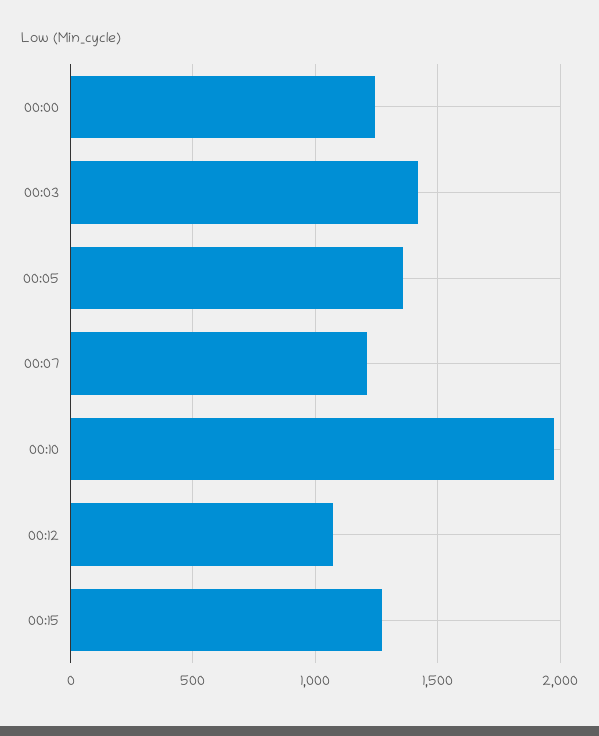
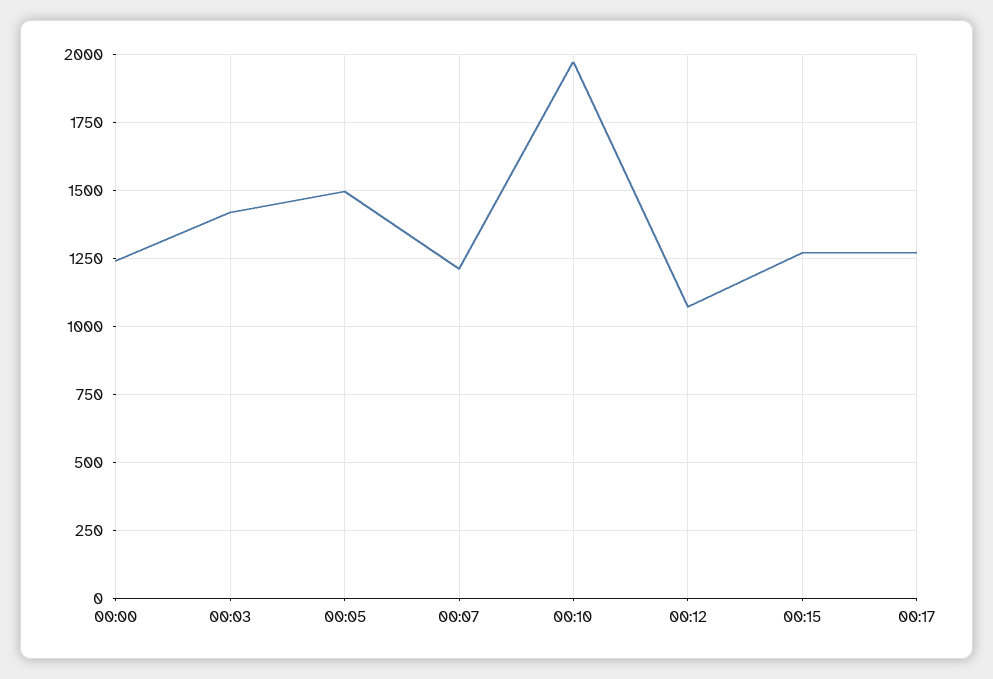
00:05: 1350 -> 1500
00:17: none -> 1275

